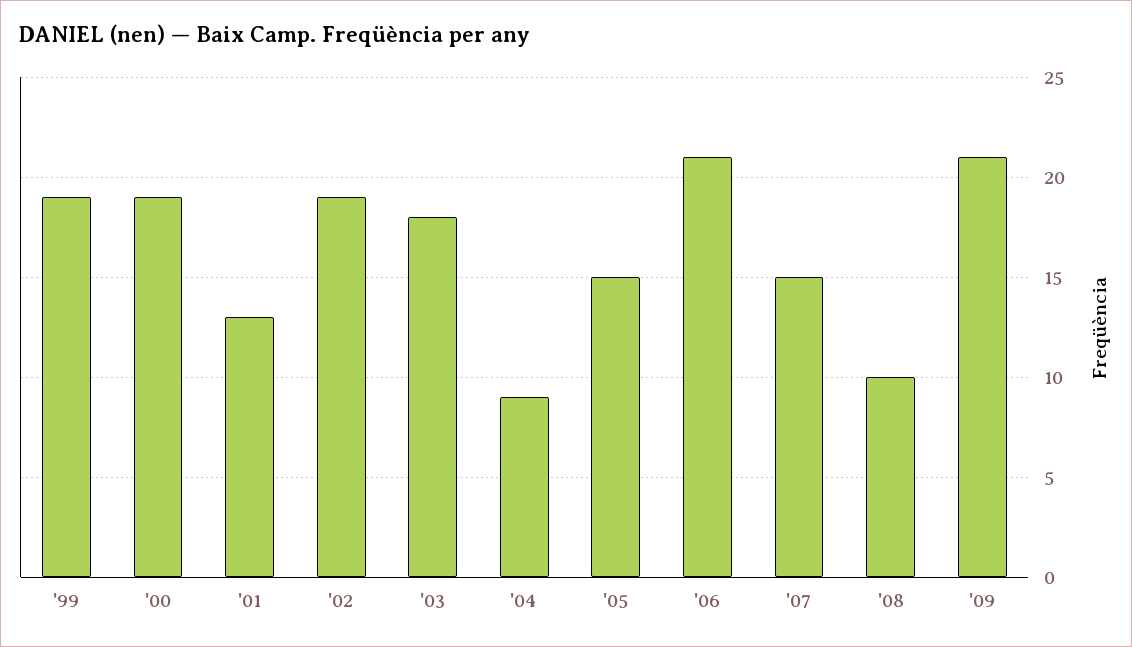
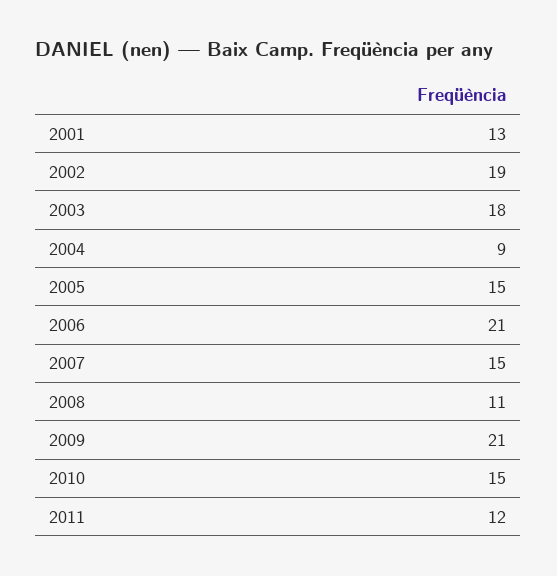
'99: 19 -> none
'00: 19 -> none
'08: 10 -> 11
2010: none -> 15
2011: none -> 12

